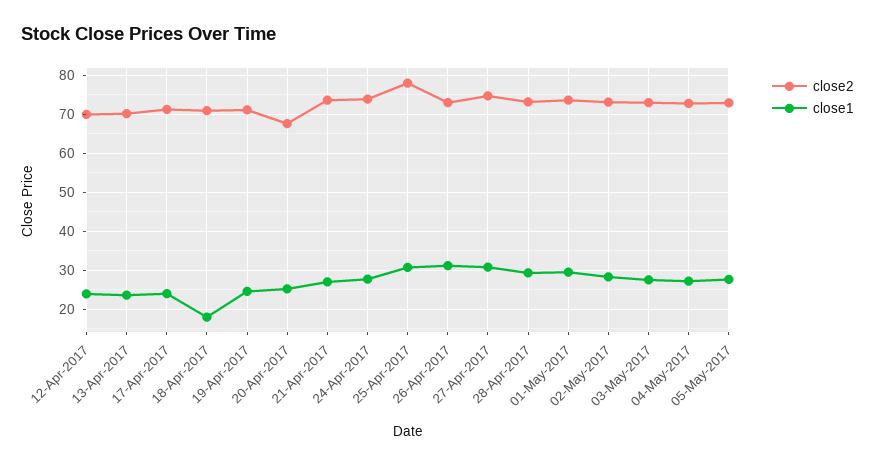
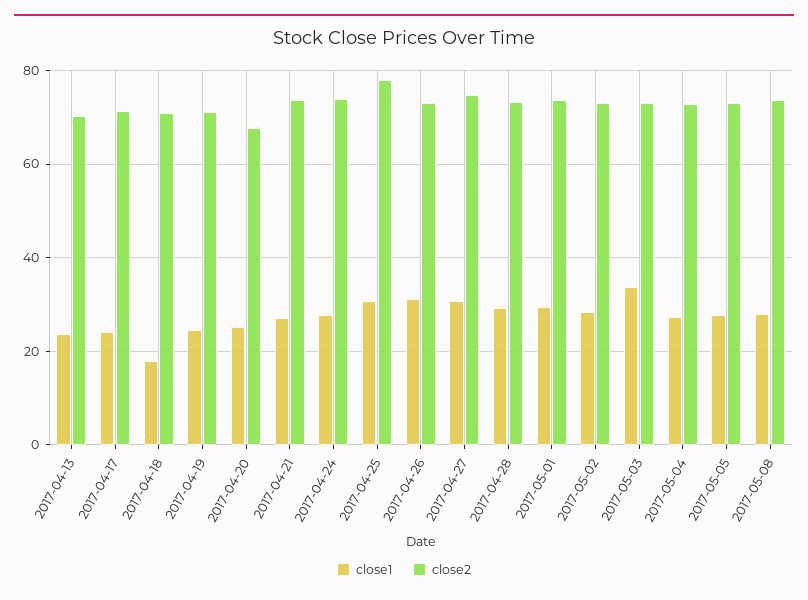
close2, 12-Apr-2017: 70 -> none
close1, 12-Apr-2017: 24 -> none
close1, 03-May-2017: 28 -> 34
close1, 2017-05-08: none -> 28
close2, 2017-05-08: none -> 74

